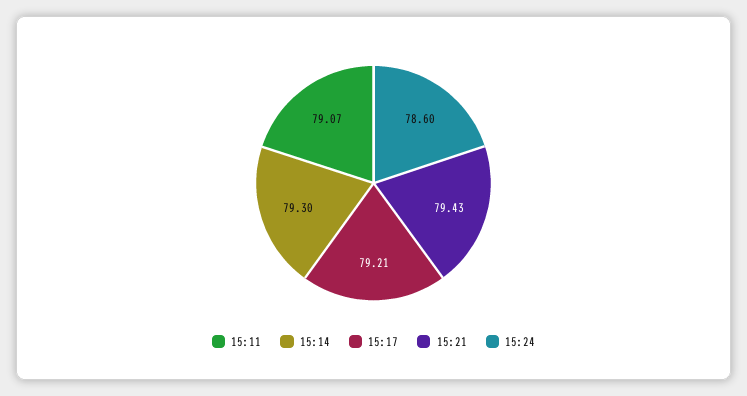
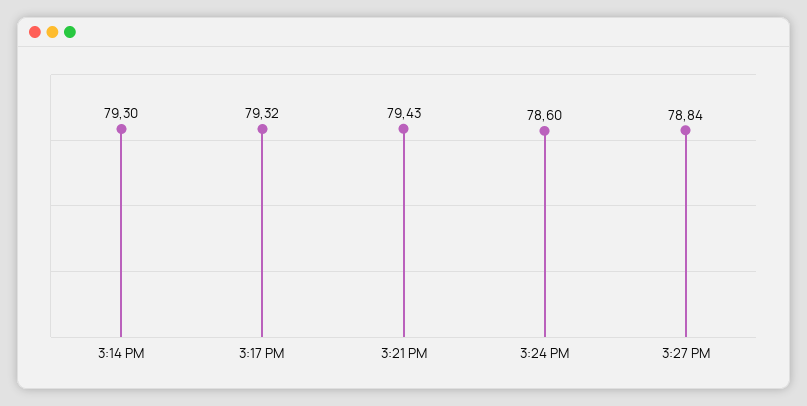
15:11: 79.07 -> none
15:17: 79.21 -> 79.32
3:27 PM: none -> 78.84

